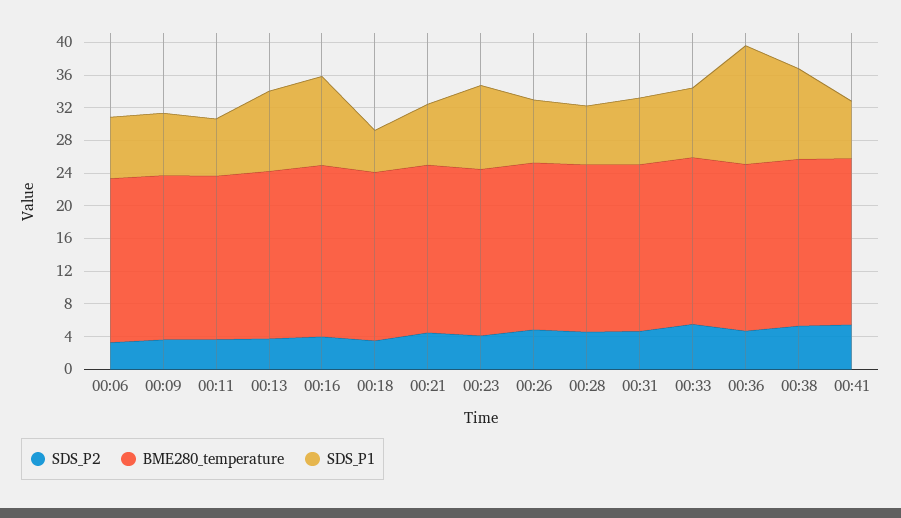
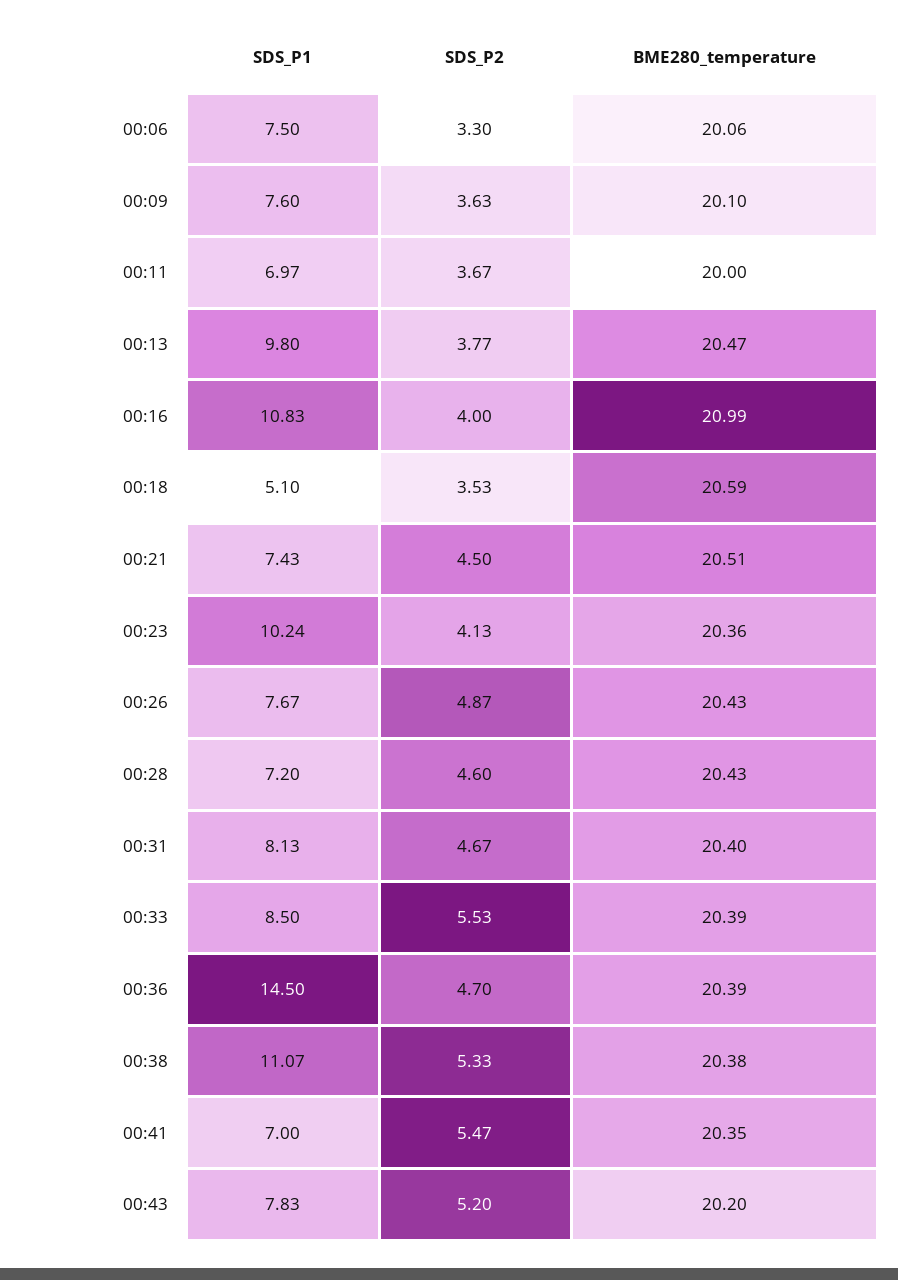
SDS_P1, 00:43: none -> 7.83
SDS_P2, 00:43: none -> 5.2
BME280_temperature, 00:43: none -> 20.2

